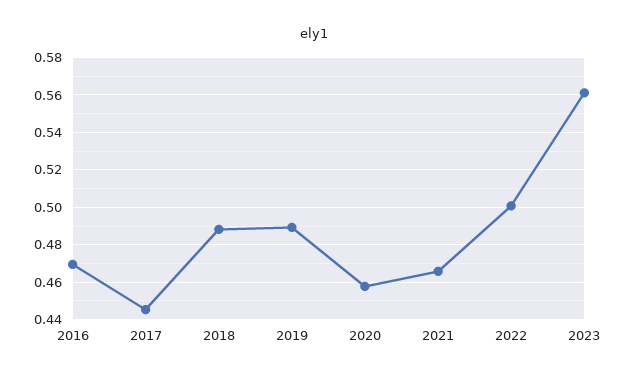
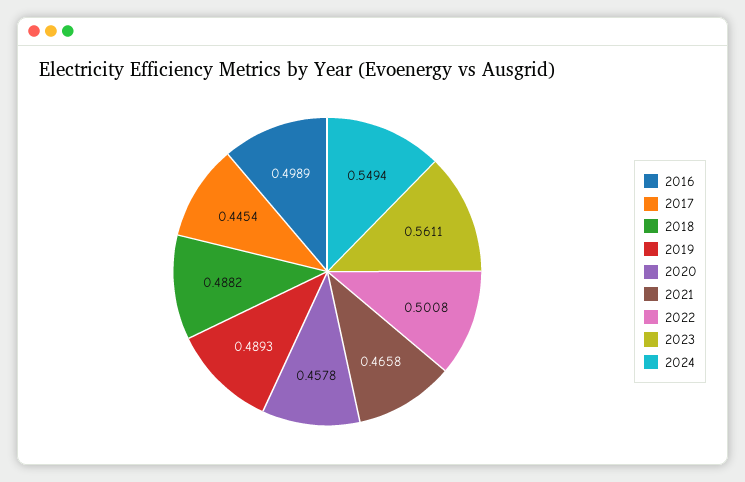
2016: 0.47 -> 0.4989
2024: none -> 0.5494

